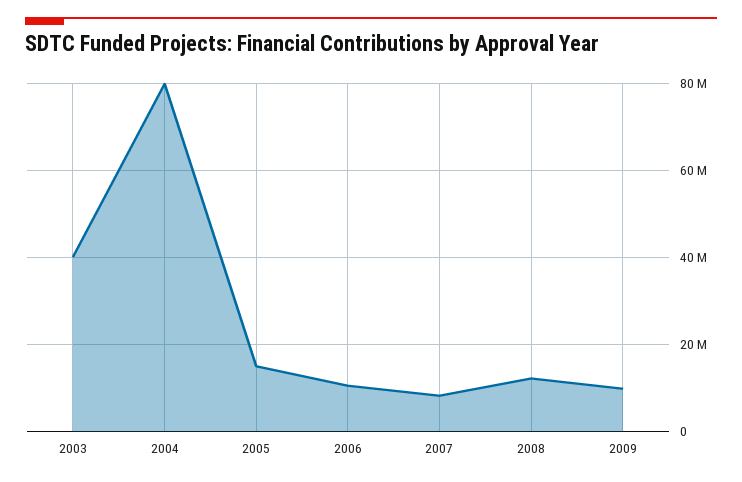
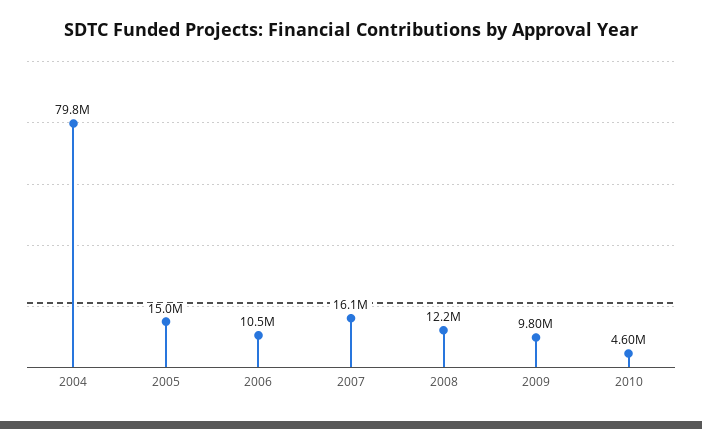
2003: 40000000 -> none
2007: 8000000 -> 16100000
2010: none -> 4600000

